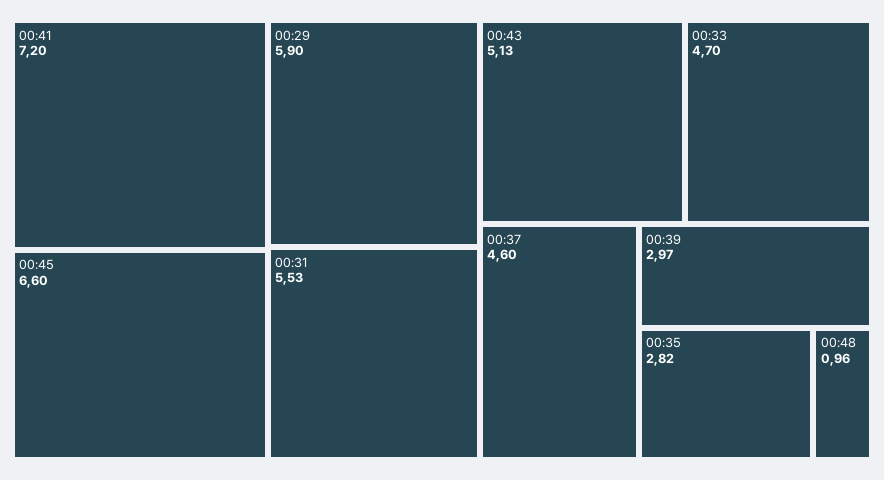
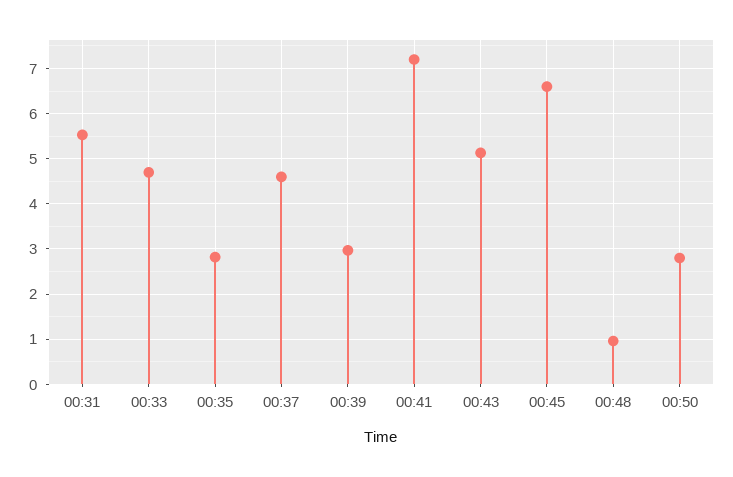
00:29: 5.9 -> none
00:50: none -> 2.8

